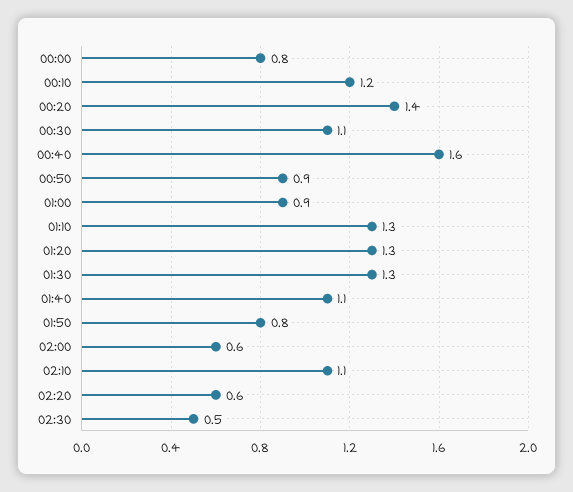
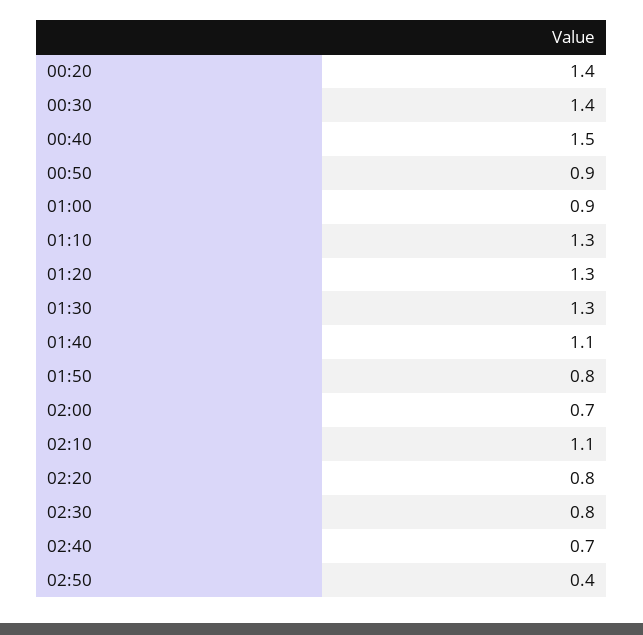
00:00: 0.8 -> none
00:10: 1.2 -> none
00:30: 1.1 -> 1.4
00:40: 1.6 -> 1.5
02:00: 0.6 -> 0.7
02:20: 0.6 -> 0.8
02:30: 0.5 -> 0.8
02:40: none -> 0.7
02:50: none -> 0.4

